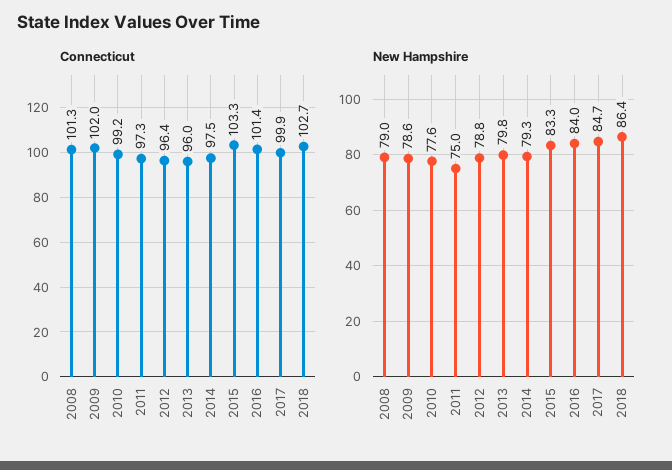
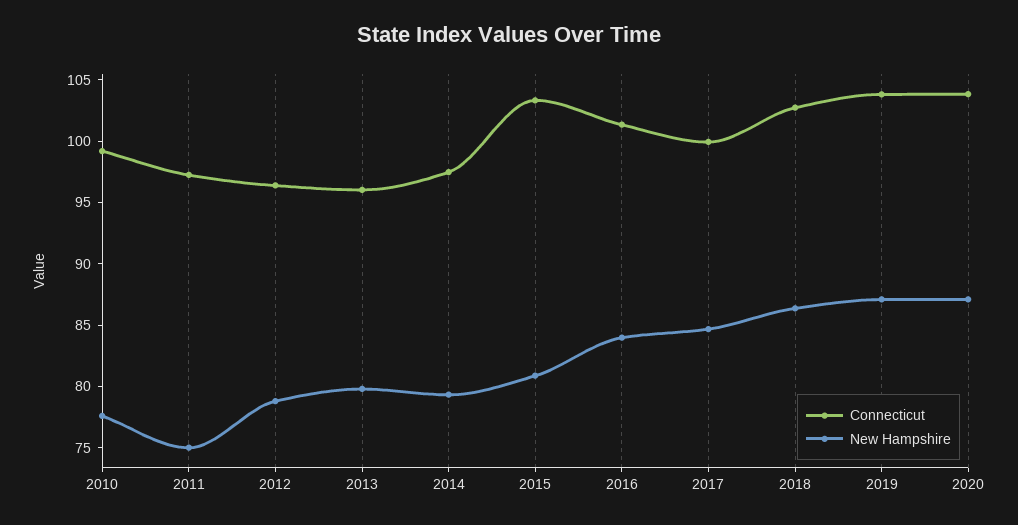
Connecticut, 2008: 101.3 -> none
Connecticut, 2009: 102 -> none
New Hampshire, 2008: 79 -> none
New Hampshire, 2009: 78.6 -> none
New Hampshire, 2015: 83.3 -> 81
Connecticut, 2019: none -> 104
New Hampshire, 2019: none -> 87
Connecticut, 2020: none -> 104
New Hampshire, 2020: none -> 87

